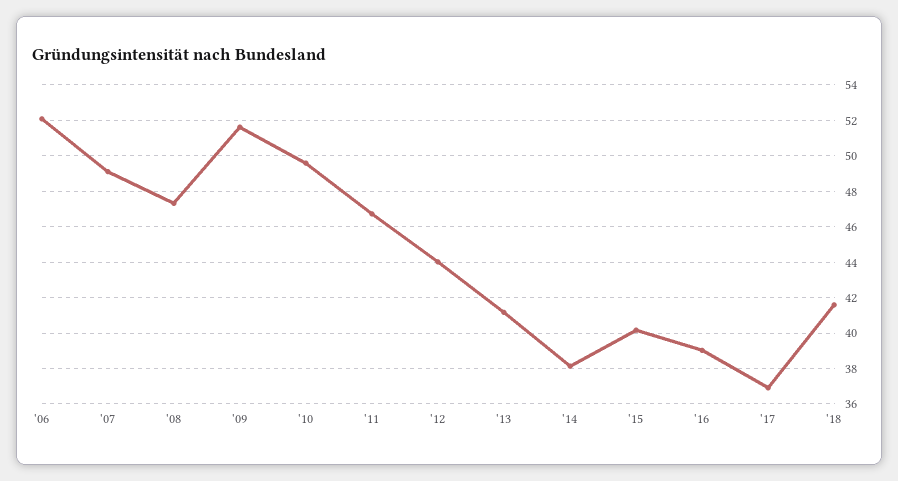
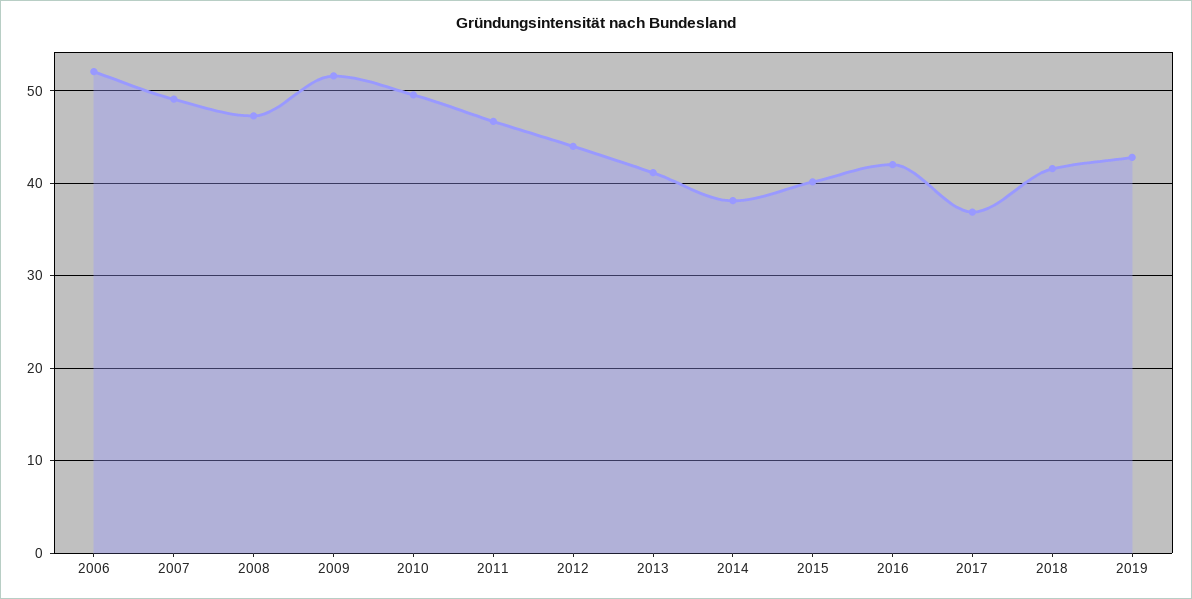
'16: 39 -> 42
2019: none -> 43

